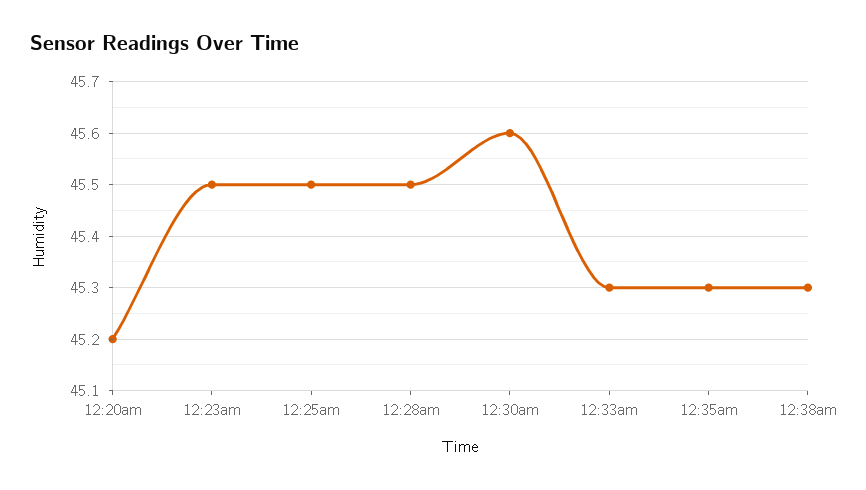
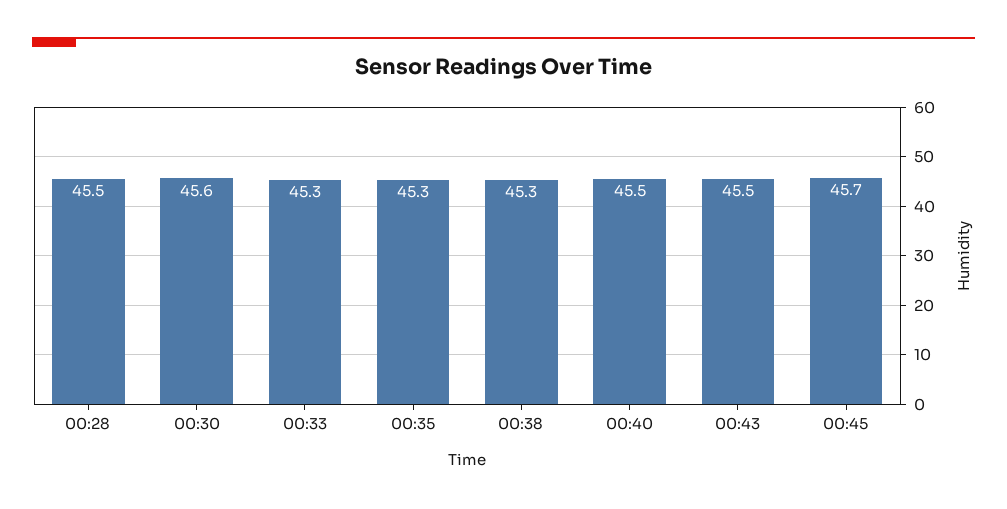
12:20am: 45.2 -> none
12:23am: 45.5 -> none
12:25am: 45.5 -> none
00:40: none -> 45.5
00:43: none -> 45.5
00:45: none -> 45.7

